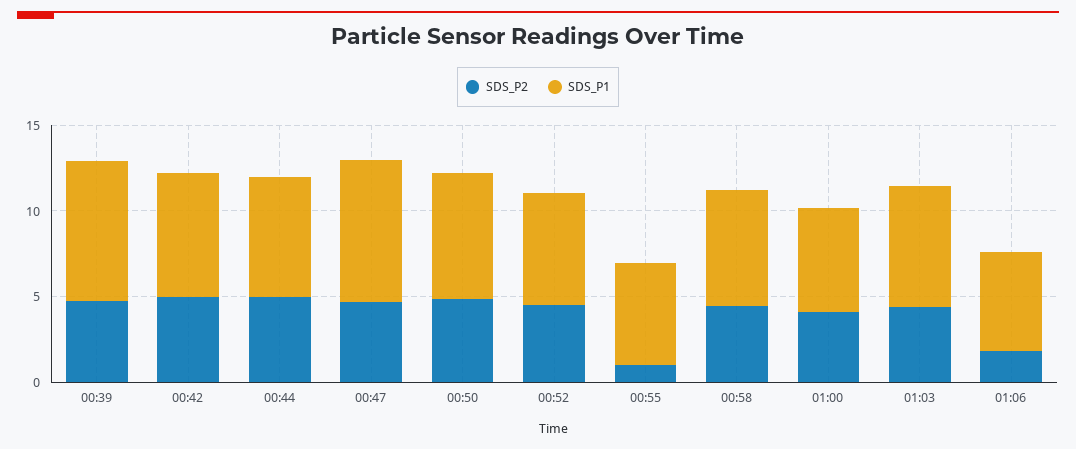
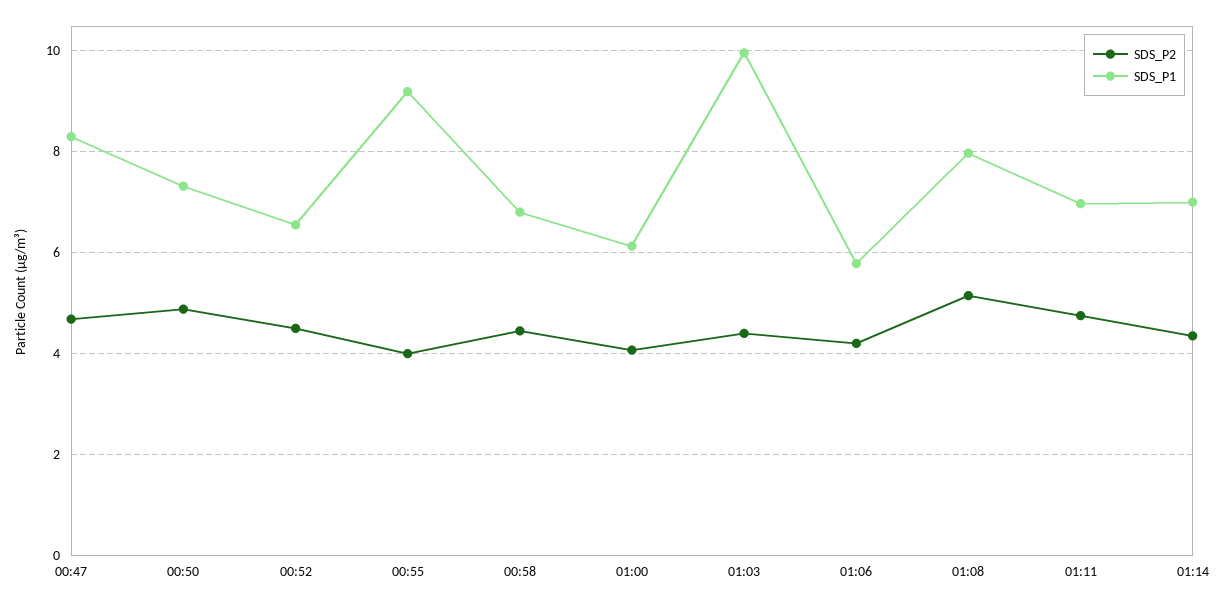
SDS_P2, 00:39: 5 -> none
SDS_P1, 00:39: 8 -> none
SDS_P2, 00:42: 5 -> none
SDS_P1, 00:42: 7 -> none
SDS_P2, 00:44: 5 -> none
SDS_P1, 00:44: 7 -> none
SDS_P2, 00:55: 1 -> 4
SDS_P1, 00:55: 6 -> 9.2
SDS_P1, 01:03: 7 -> 10
SDS_P2, 01:06: 2 -> 4.2
SDS_P2, 01:08: none -> 5.2
SDS_P1, 01:08: none -> 8
SDS_P2, 01:11: none -> 4.8
SDS_P1, 01:11: none -> 7
SDS_P2, 01:14: none -> 4.4
SDS_P1, 01:14: none -> 7

